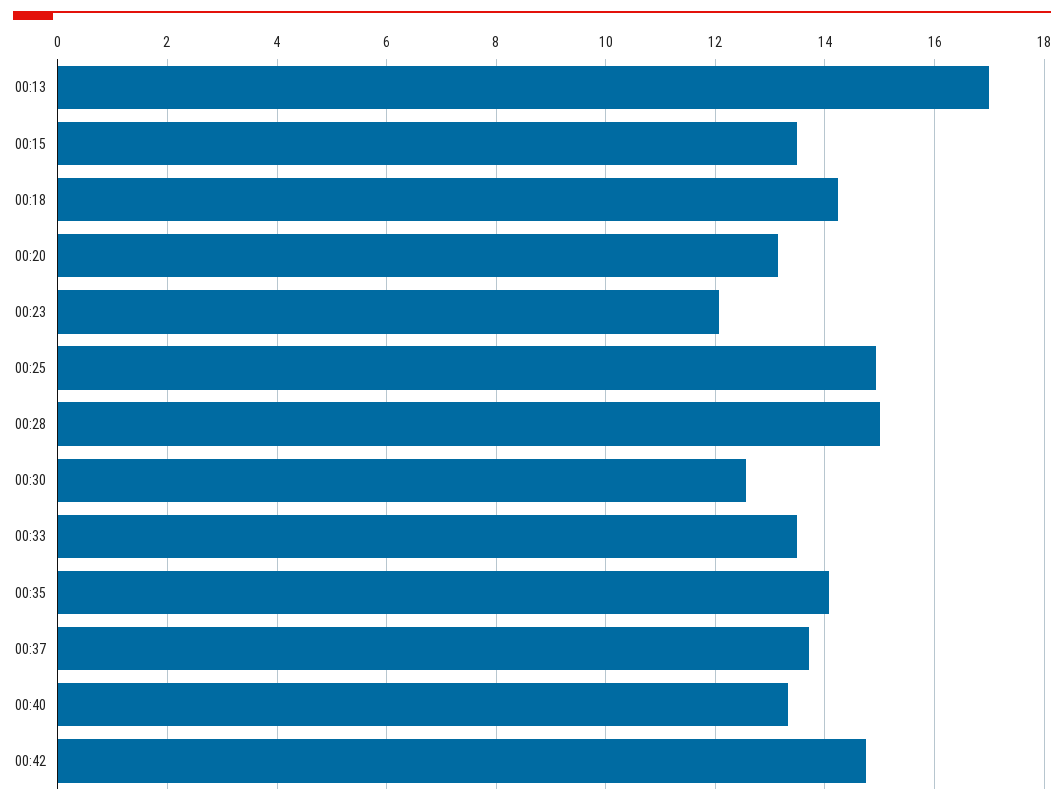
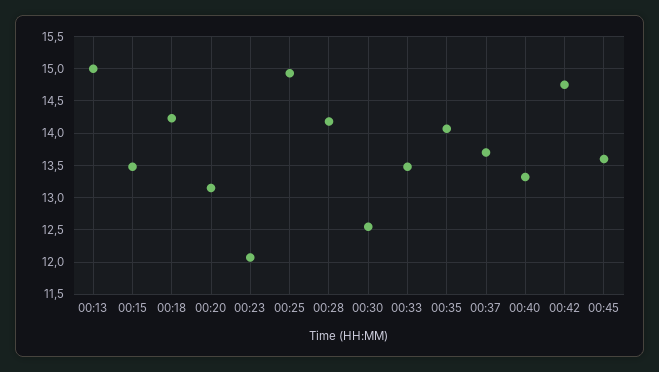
00:13: 17 -> 15
00:28: 15 -> 14.2
00:45: none -> 13.6

